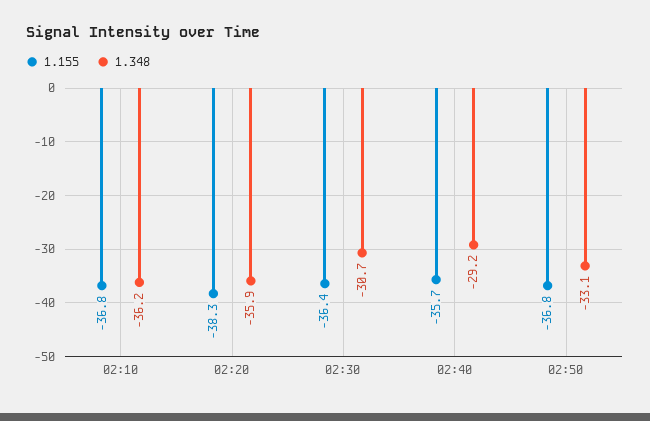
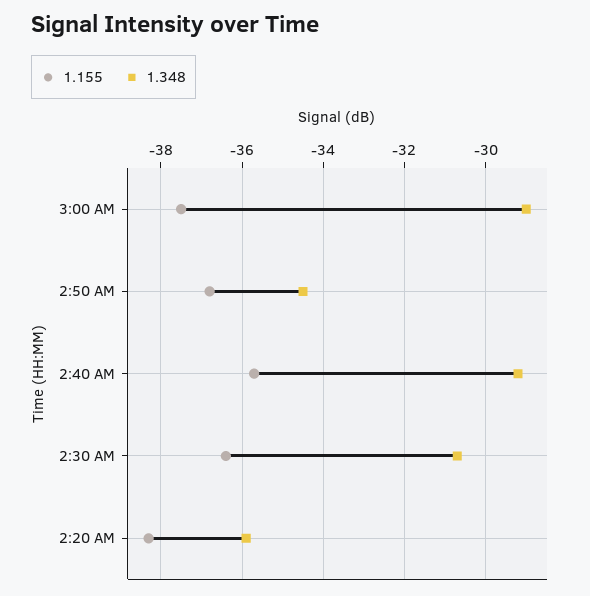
1.155, 02:10: -36.8 -> none
1.348, 02:10: -36.2 -> none
1.348, 02:50: -33.1 -> -34.5
1.155, 3:00 AM: none -> -37.5
1.348, 3:00 AM: none -> -29

